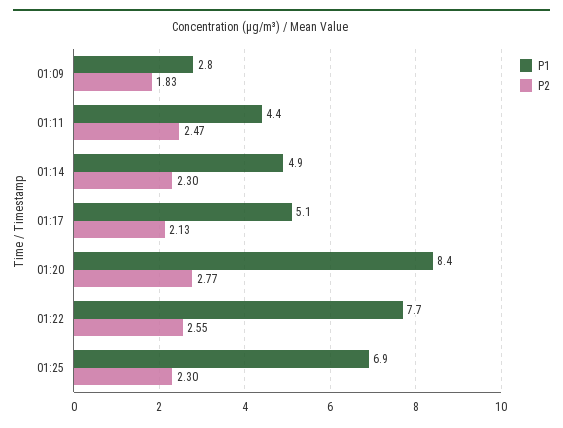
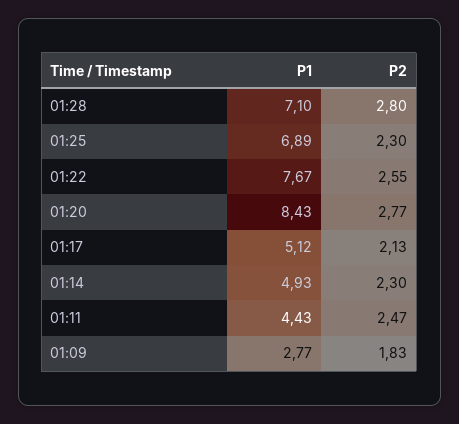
P1, 01:28: none -> 7.1
P2, 01:28: none -> 2.8

